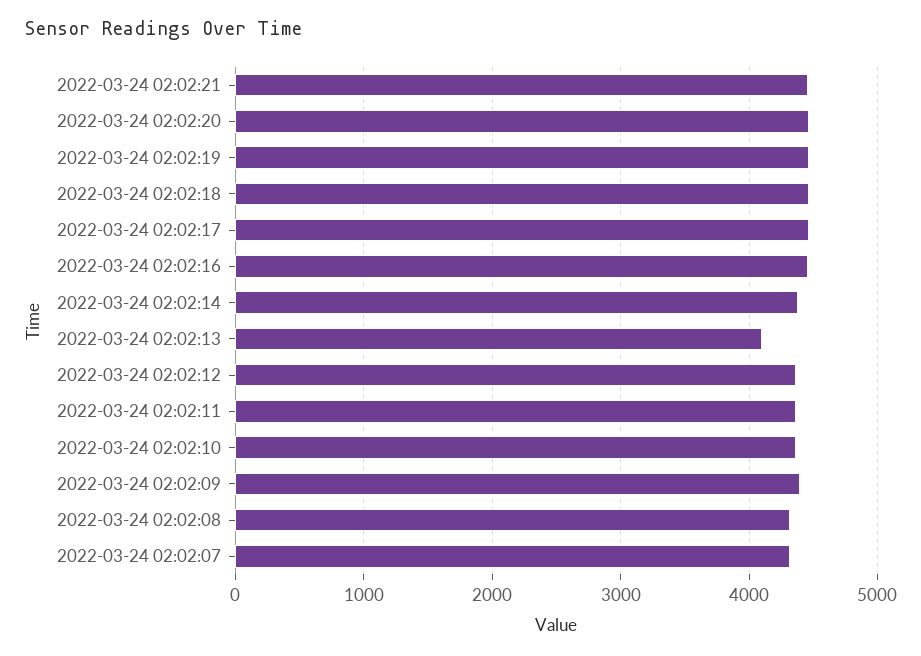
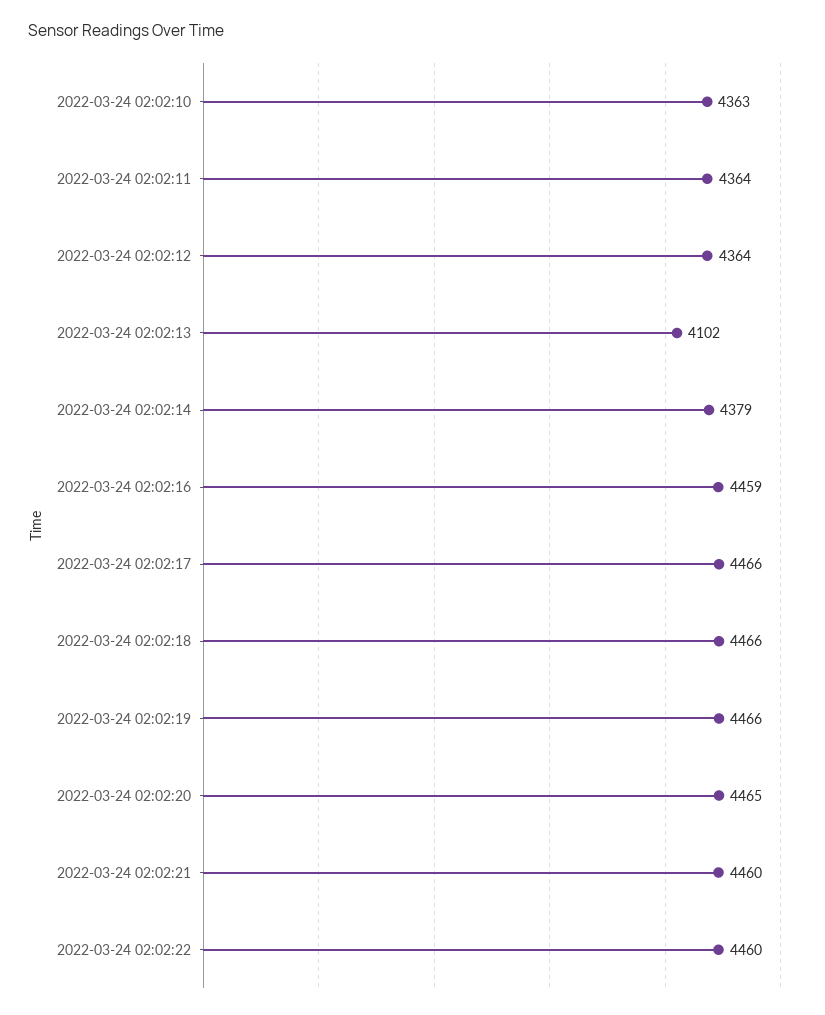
2022-03-24 02:02:09: 4400 -> none
2022-03-24 02:02:08: 4300 -> none
2022-03-24 02:02:07: 4300 -> none
2022-03-24 02:02:22: none -> 4460

